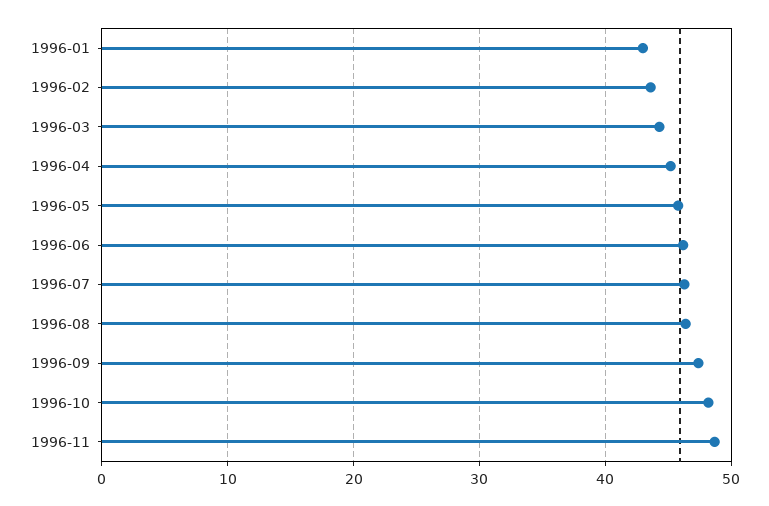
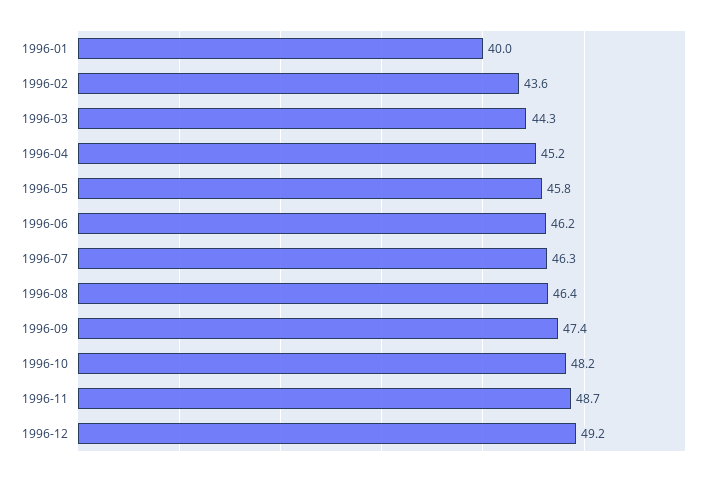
1996-01: 43 -> 40
1996-12: none -> 49.2

